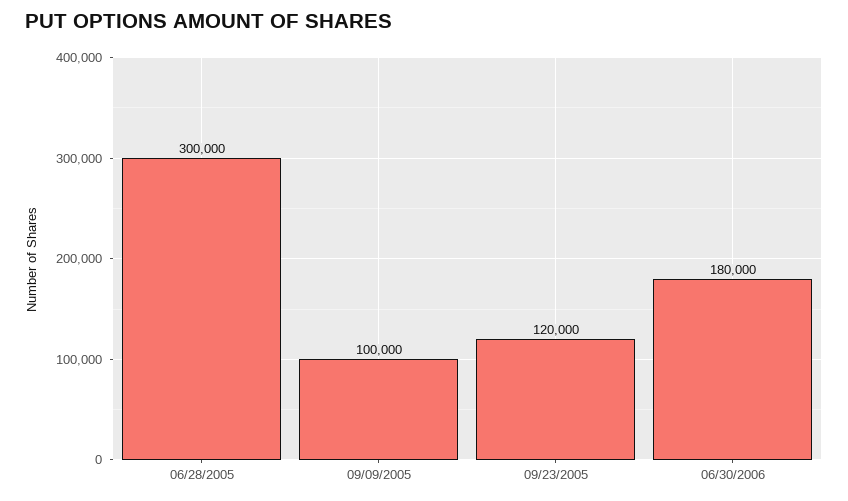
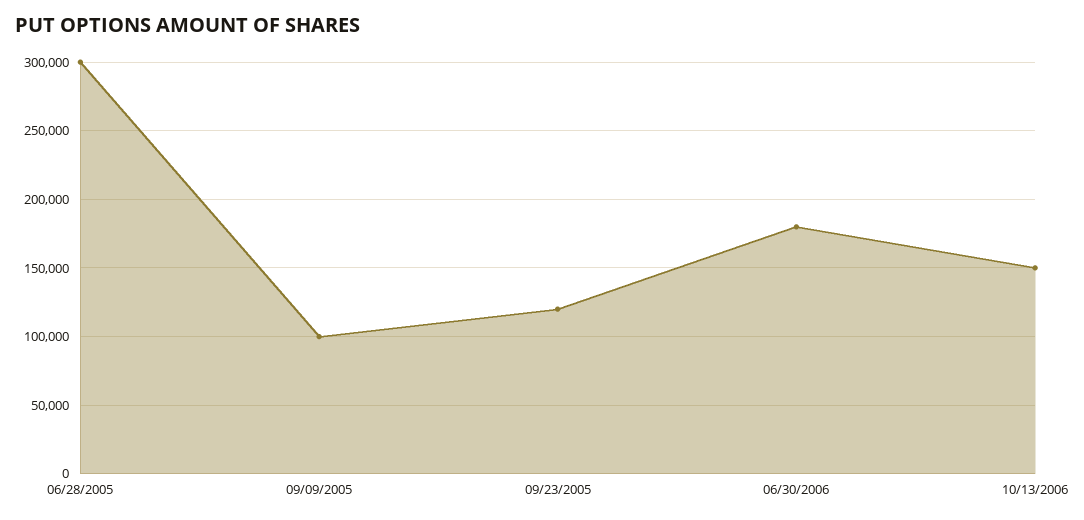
10/13/2006: none -> 150000

